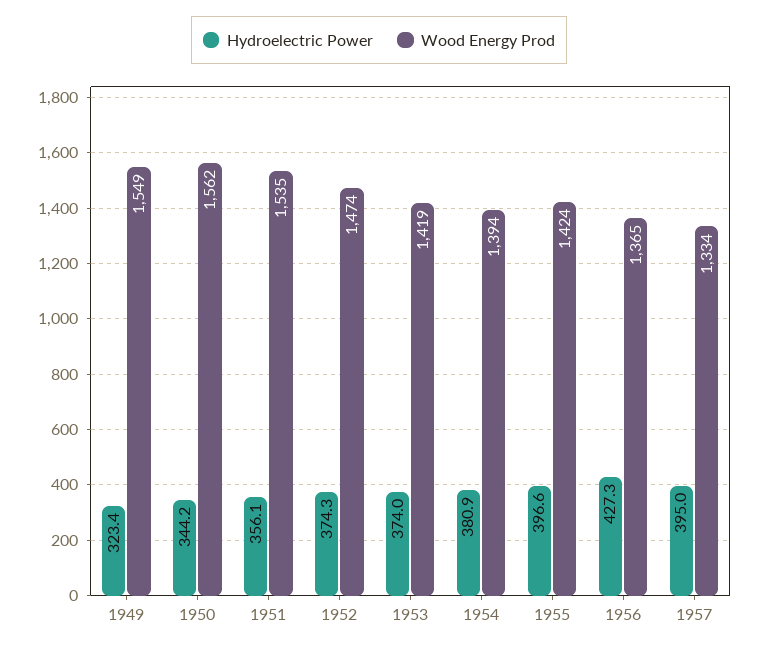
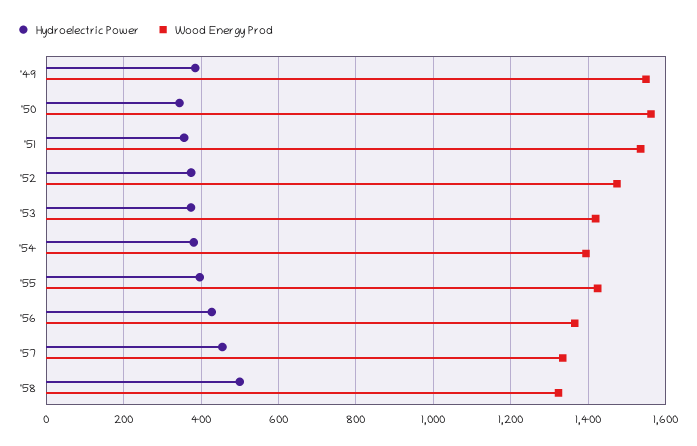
Hydroelectric Power, 1949: 323.4 -> 380
Hydroelectric Power, 1957: 395 -> 460
Hydroelectric Power, '58: none -> 500
Wood Energy Prod, '58: none -> 1320

